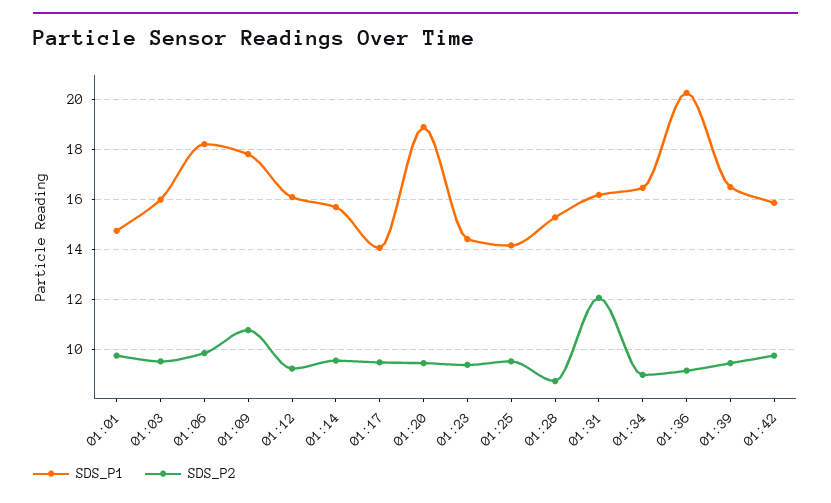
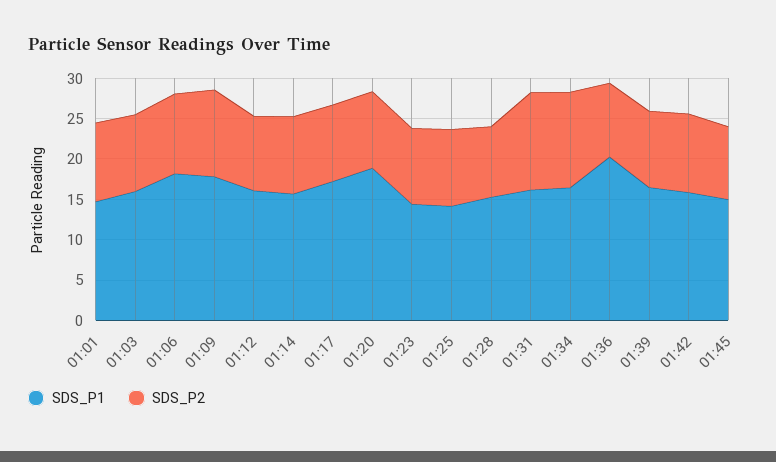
SDS_P1, 01:17: 14 -> 17
SDS_P2, 01:34: 9 -> 12
SDS_P1, 01:45: none -> 15
SDS_P2, 01:45: none -> 9

